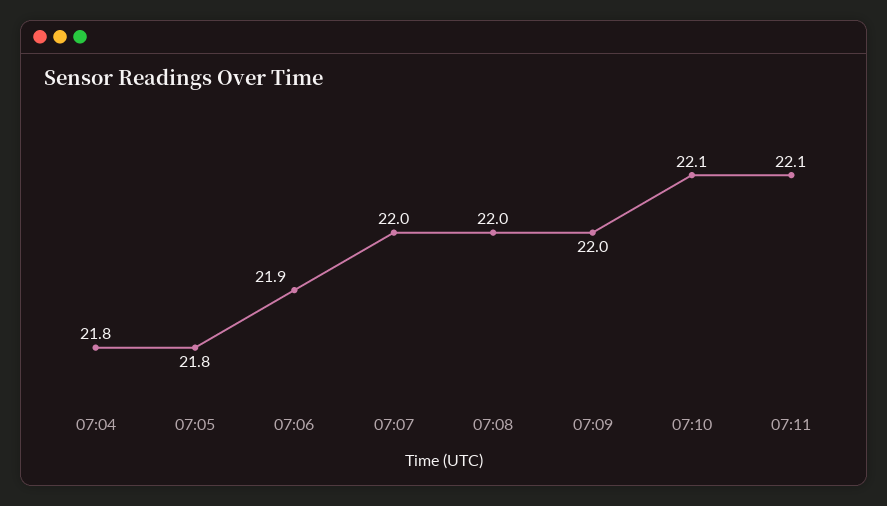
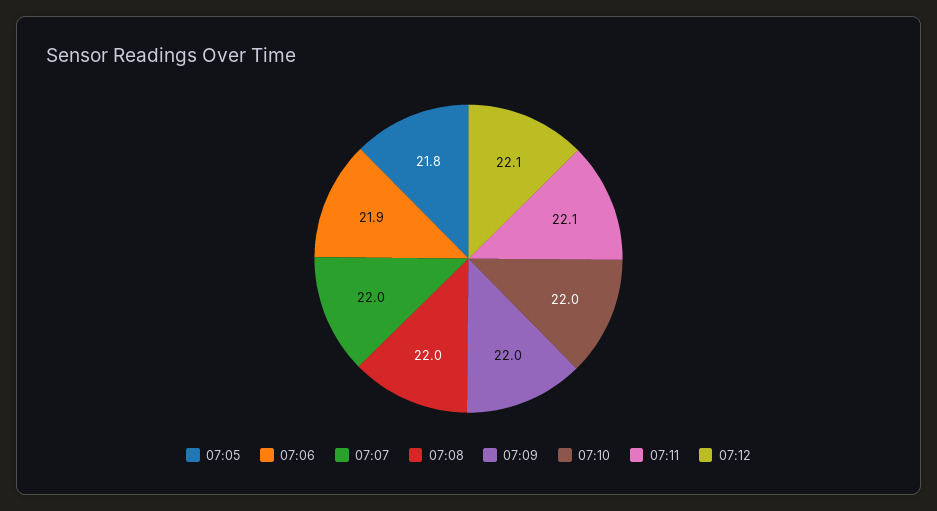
07:04: 21.8 -> none
07:10: 22.1 -> 22
07:12: none -> 22.1

